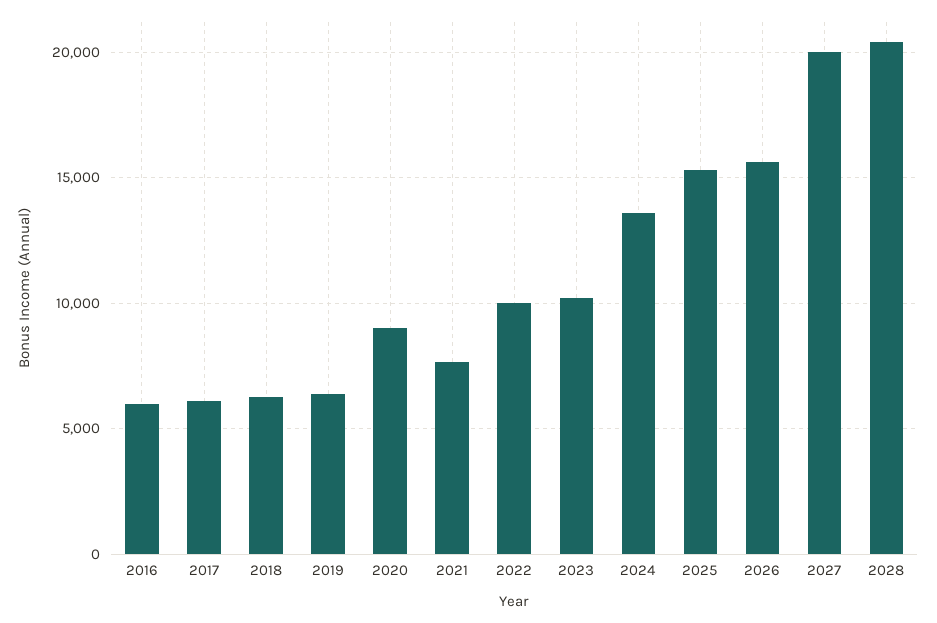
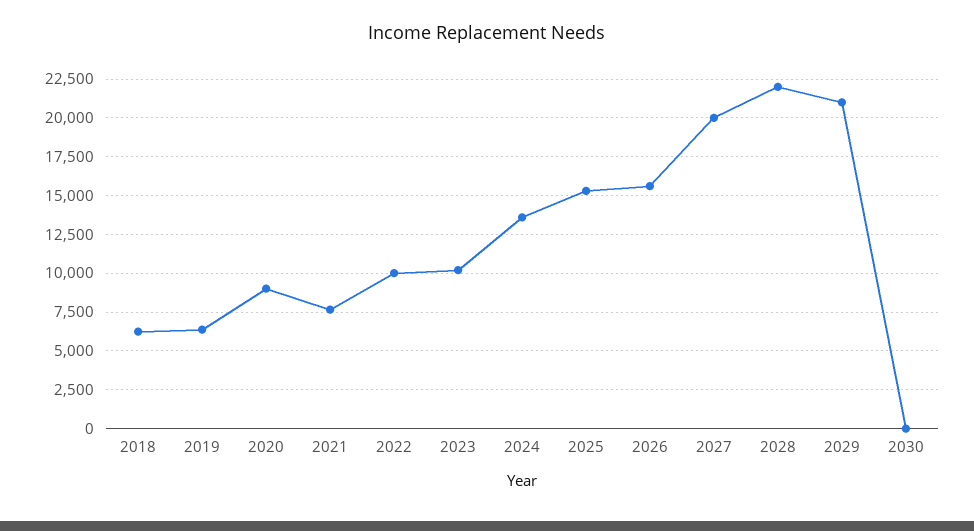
2016: 6000 -> none
2017: 6000 -> none
2028: 20500 -> 22000
2029: none -> 21000
2030: none -> 0

